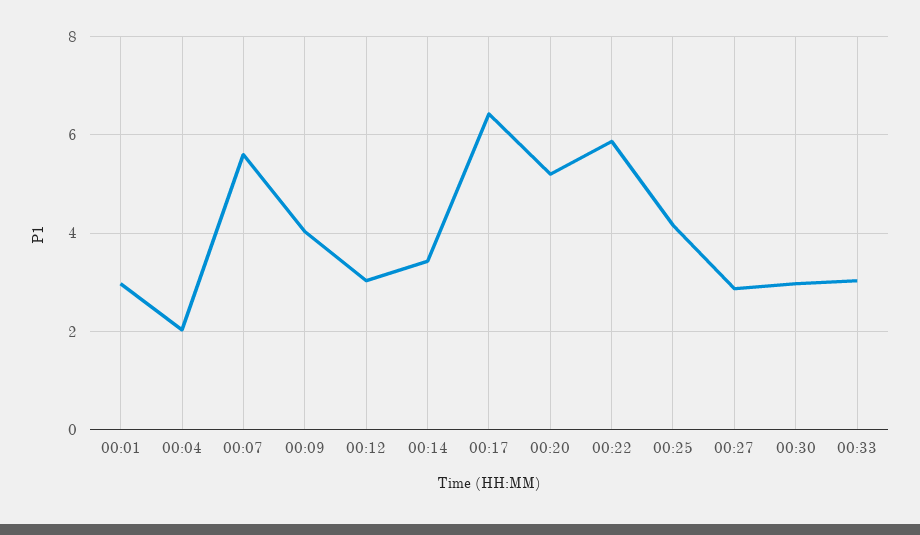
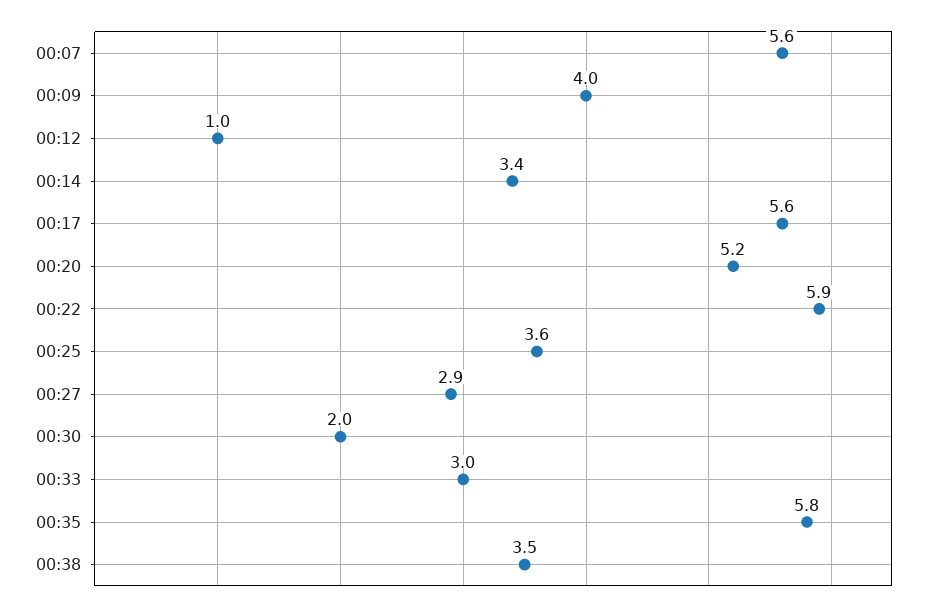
00:01: 3 -> none
00:04: 2 -> none
00:12: 3 -> 1
00:17: 6.4 -> 5.6
00:25: 4.2 -> 3.6
00:30: 3 -> 2
00:35: none -> 5.8
00:38: none -> 3.5

